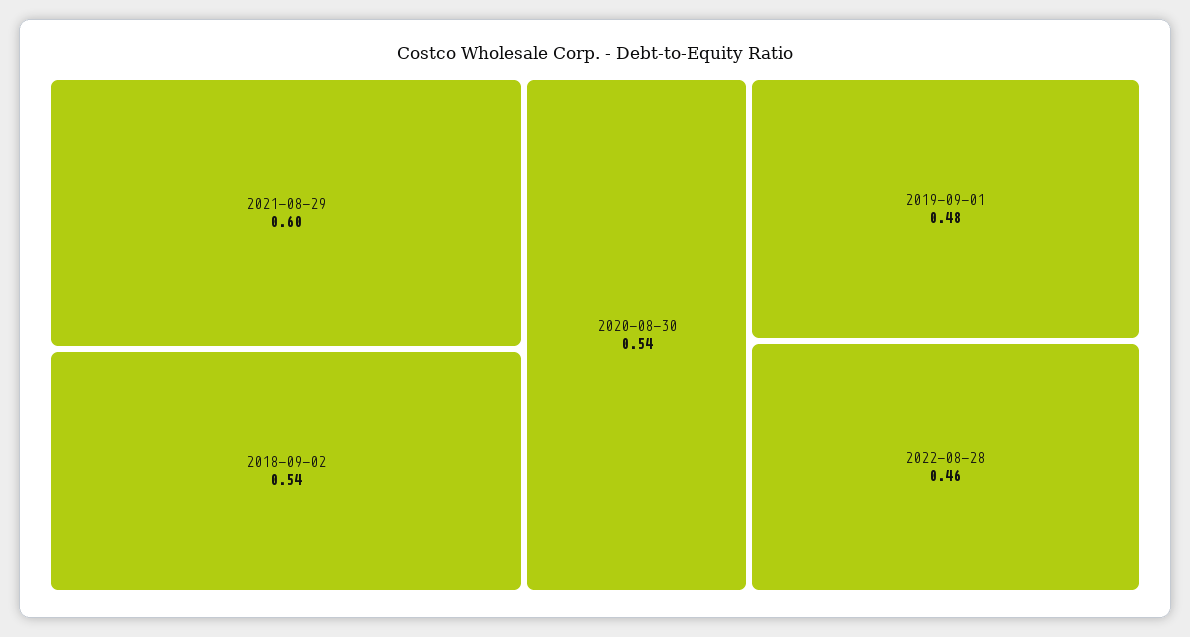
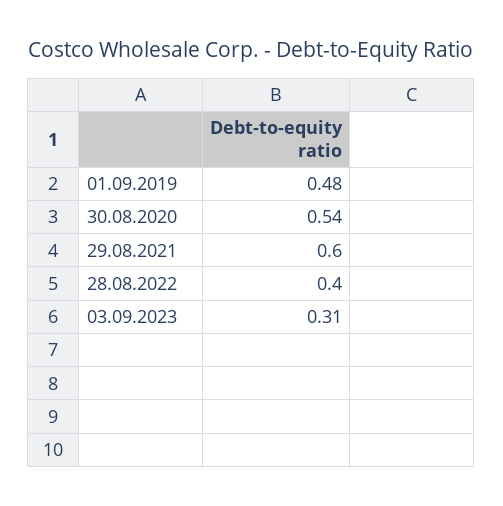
2018-09-02: 0.54 -> none
2022-08-28: 0.46 -> 0.4
03.09.2023: none -> 0.31

